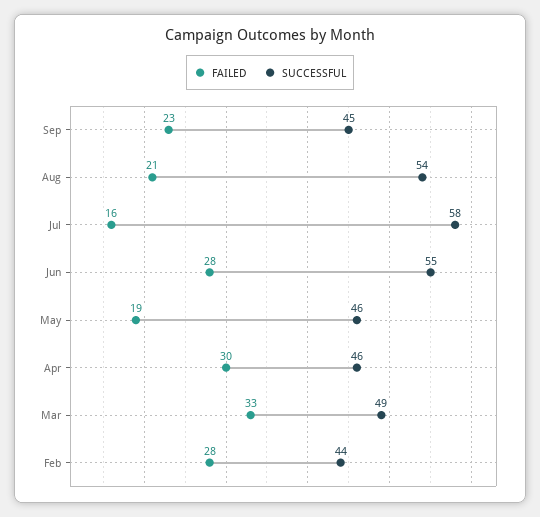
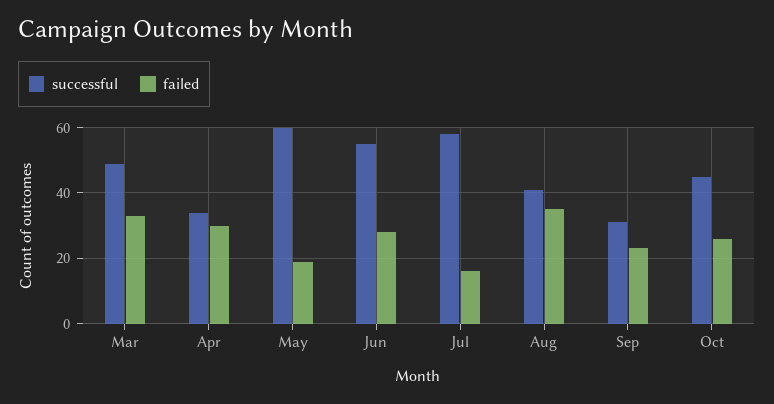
SUCCESSFUL, Sep: 45 -> 30
FAILED, Aug: 21 -> 35
SUCCESSFUL, Aug: 54 -> 40
SUCCESSFUL, May: 46 -> 60
SUCCESSFUL, Apr: 46 -> 35
FAILED, Feb: 28 -> none
SUCCESSFUL, Feb: 44 -> none
SUCCESSFUL, Oct: none -> 45
FAILED, Oct: none -> 25

